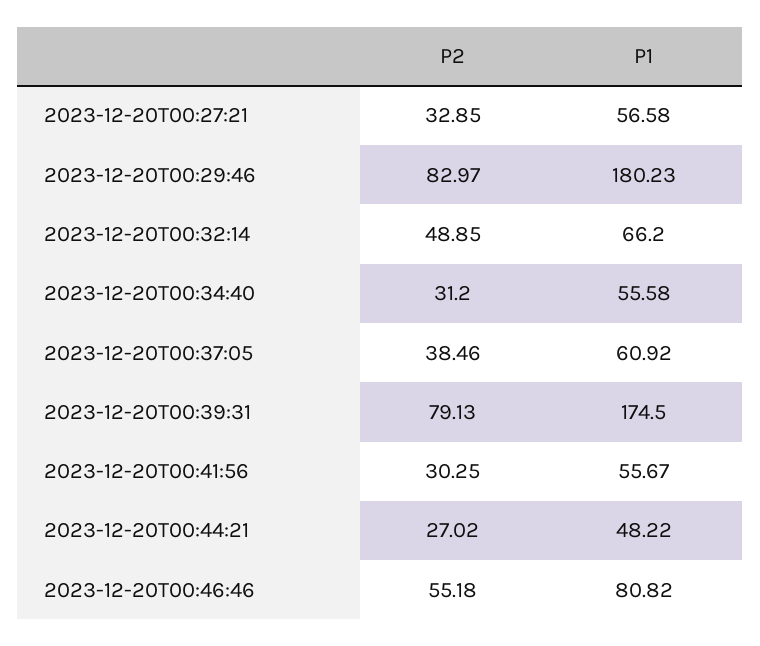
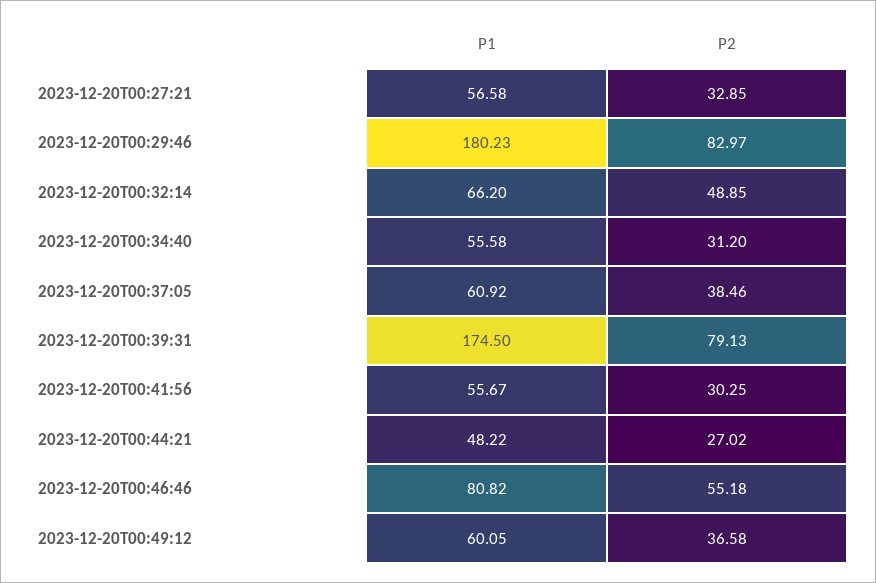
P1, 2023-12-20T00:49:12: none -> 60.05
P2, 2023-12-20T00:49:12: none -> 36.58

